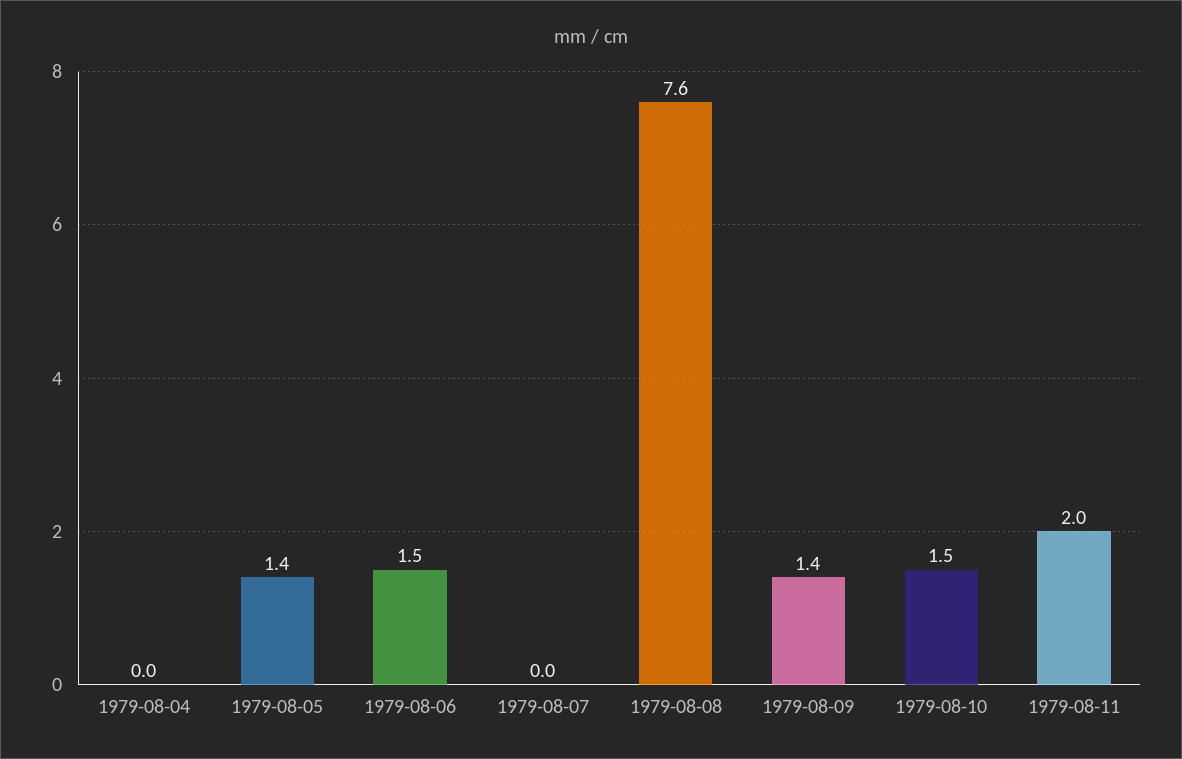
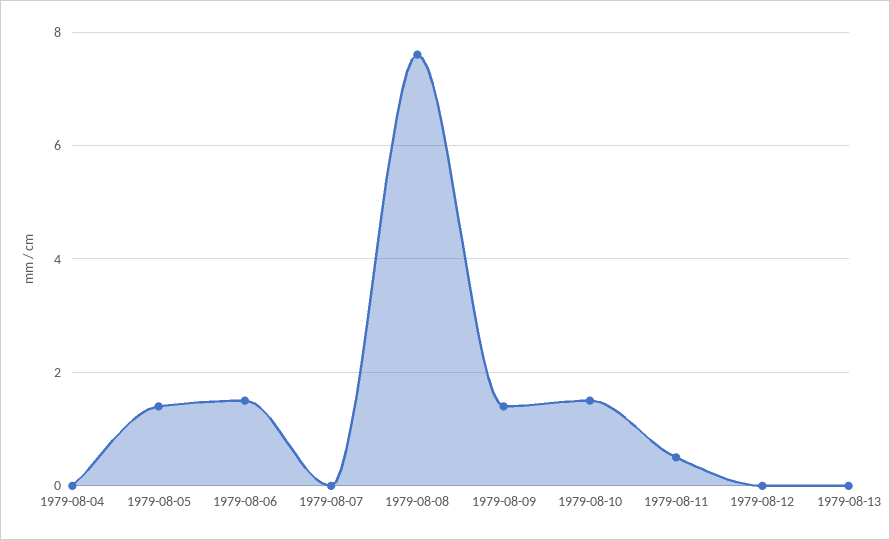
1979-08-11: 2 -> 0.5
1979-08-12: none -> 0
1979-08-13: none -> 0

